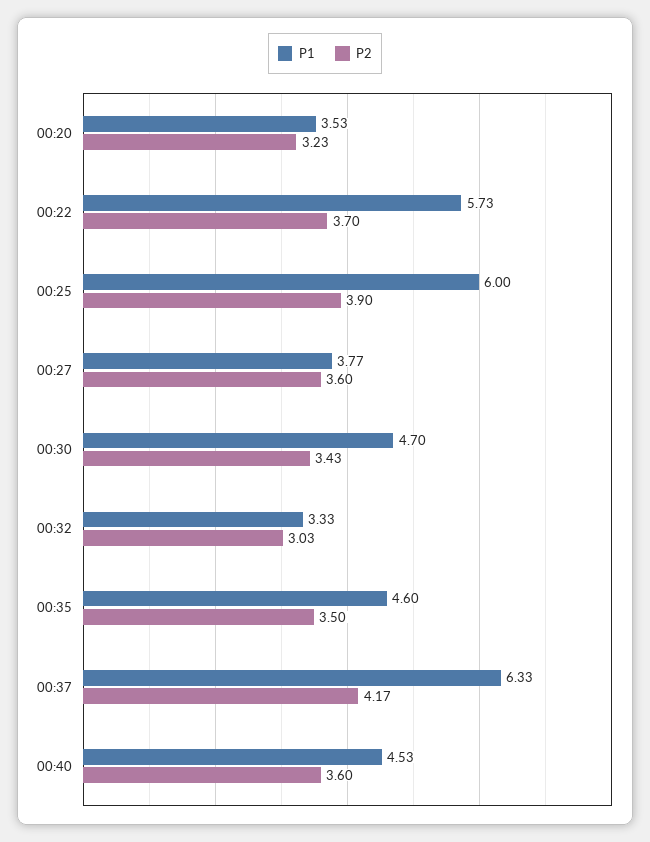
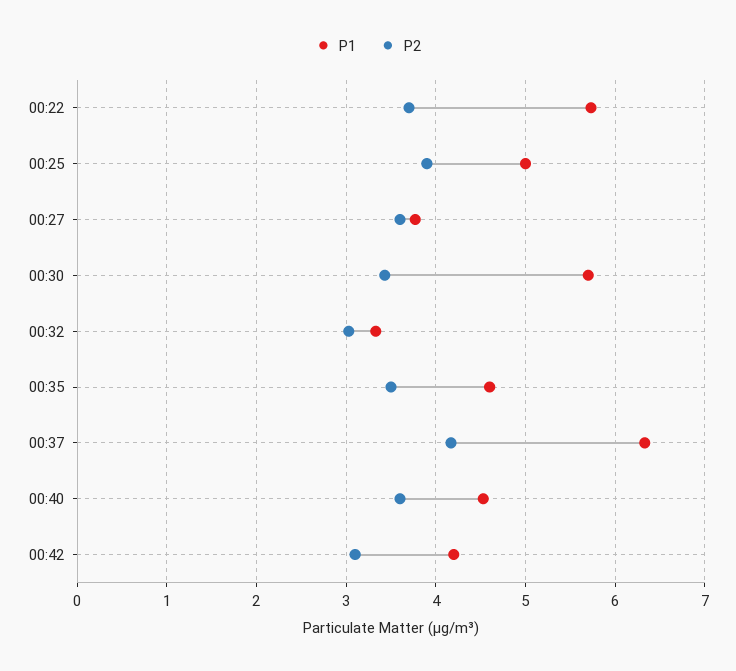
P1, 00:20: 3.53 -> none
P2, 00:20: 3.23 -> none
P1, 00:25: 6 -> 5
P1, 00:30: 4.7 -> 5.7
P1, 00:42: none -> 4.2
P2, 00:42: none -> 3.1

